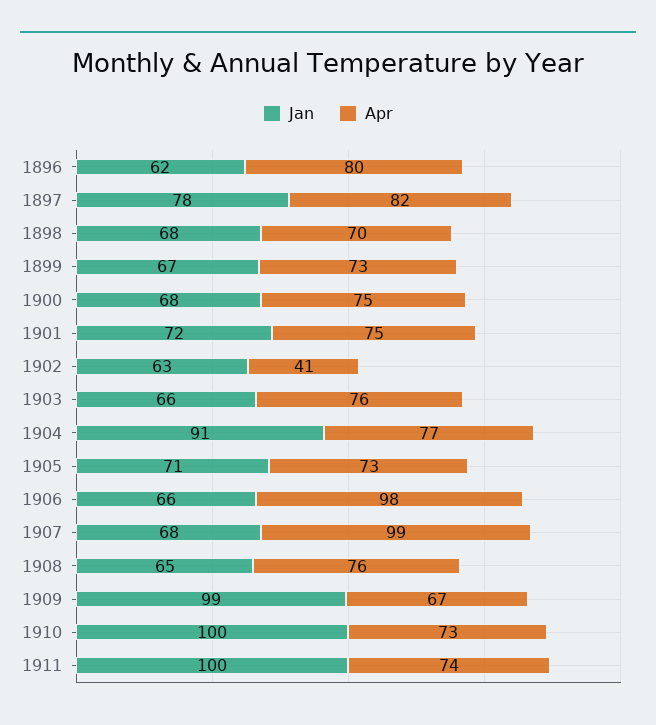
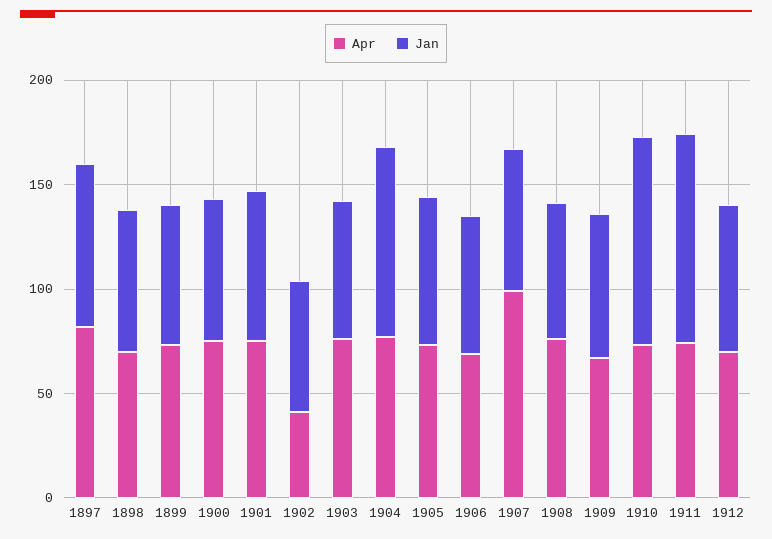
Jan, 1896: 62 -> none
Apr, 1896: 80 -> none
Apr, 1906: 98 -> 70
Jan, 1909: 99 -> 70
Apr, 1912: none -> 70
Jan, 1912: none -> 70

